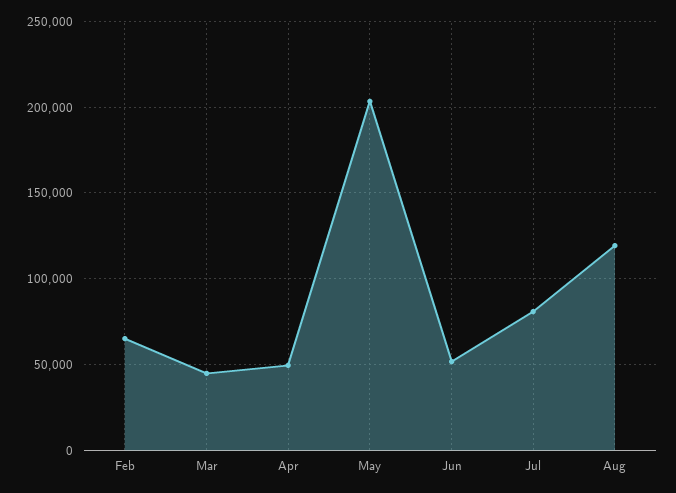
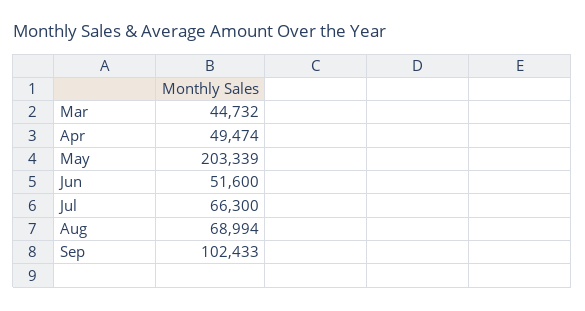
Feb: 65000 -> none
Jul: 80000 -> 66300
Aug: 120000 -> 68994
Sep: none -> 102433

